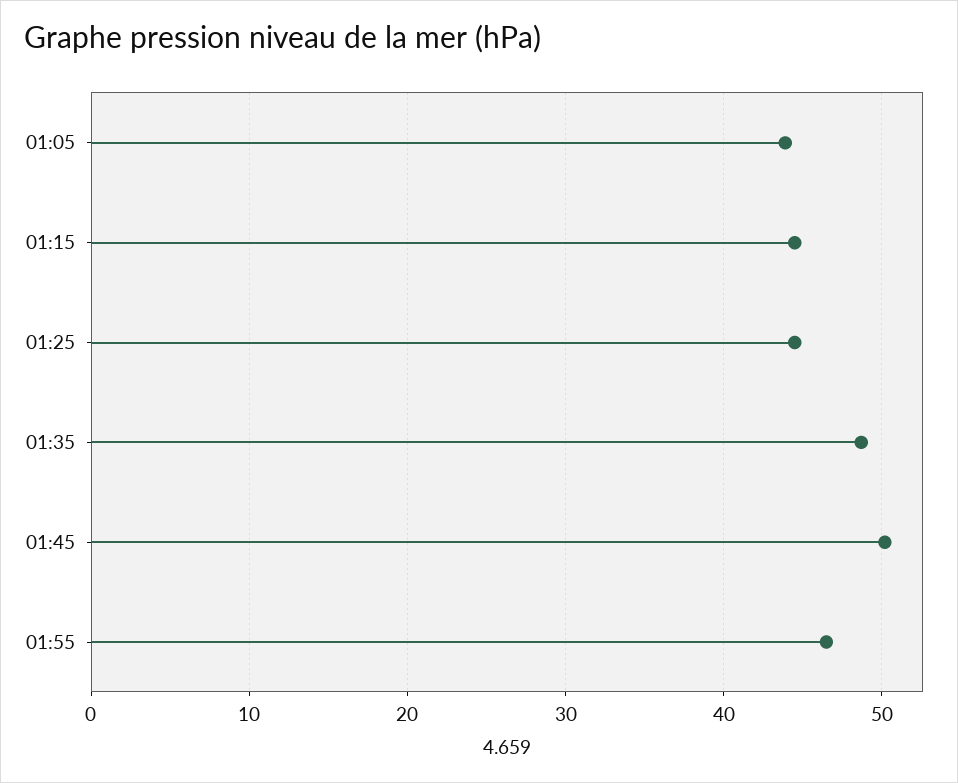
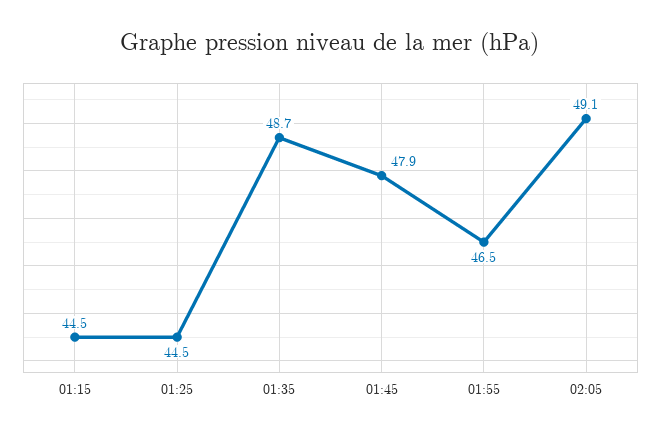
01:05: 44 -> none
01:45: 50 -> 47.9
02:05: none -> 49.1

